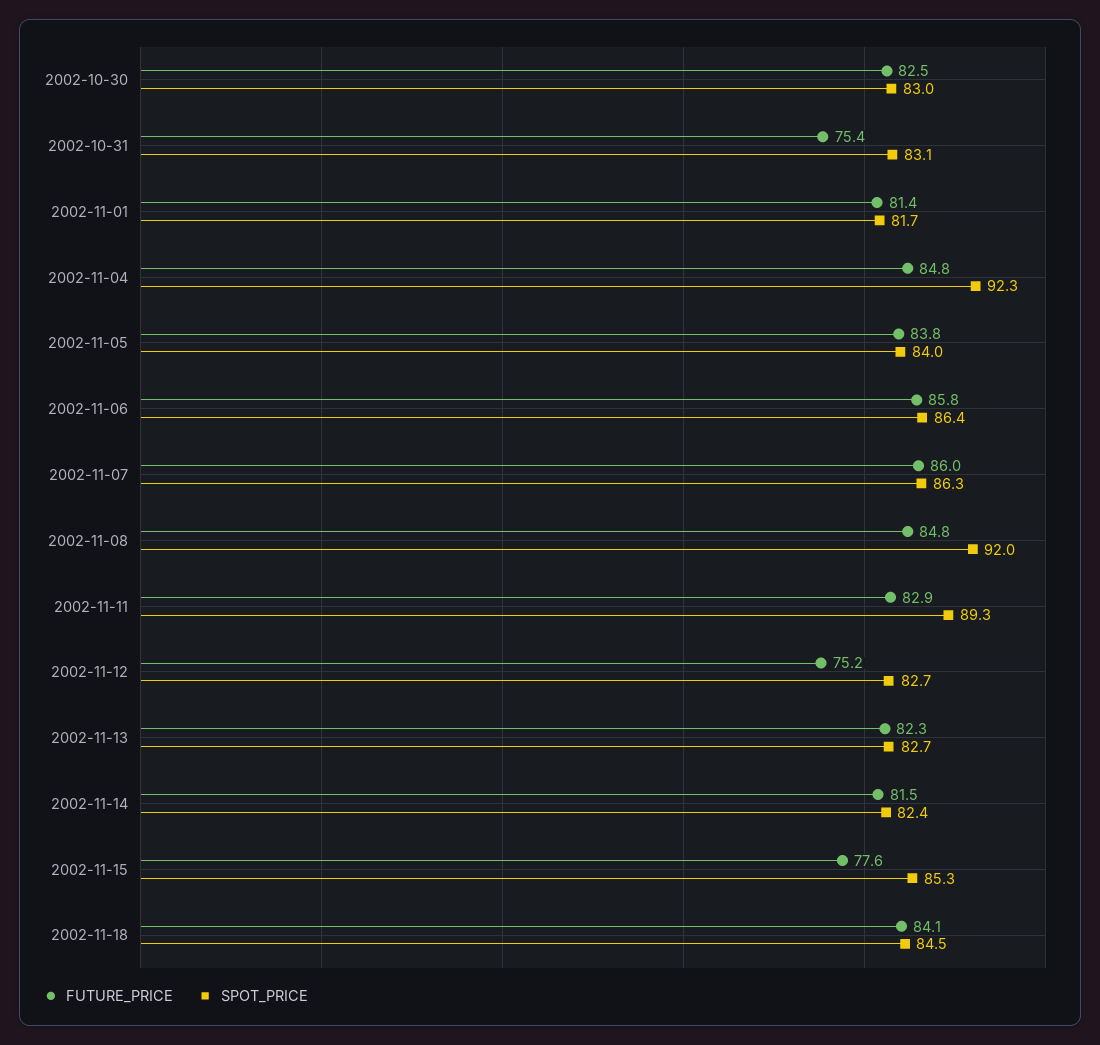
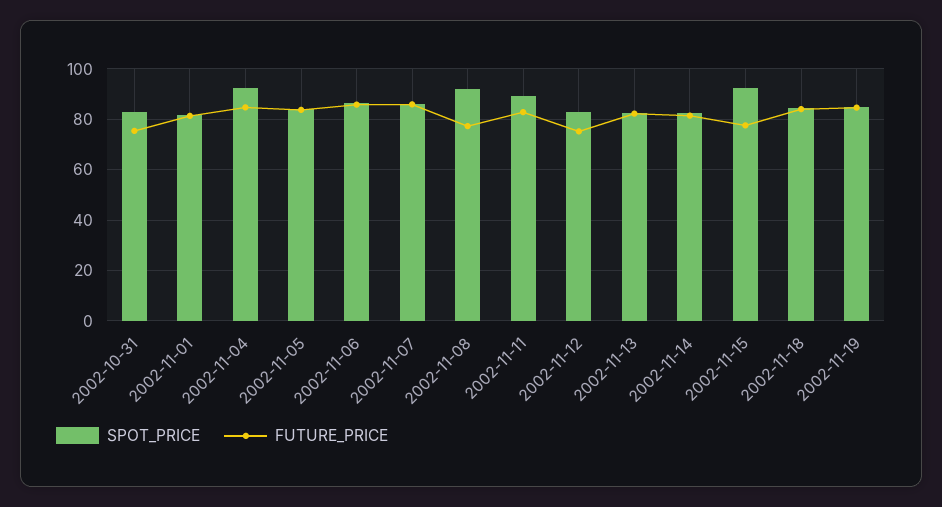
FUTURE_PRICE, 2002-10-30: 82.5 -> none
SPOT_PRICE, 2002-10-30: 83 -> none
FUTURE_PRICE, 2002-11-08: 84.8 -> 77.5
SPOT_PRICE, 2002-11-15: 85.3 -> 92.5
SPOT_PRICE, 2002-11-19: none -> 85
FUTURE_PRICE, 2002-11-19: none -> 85

